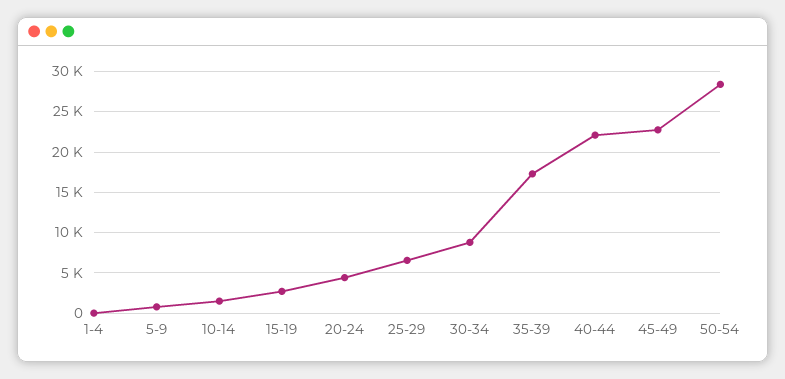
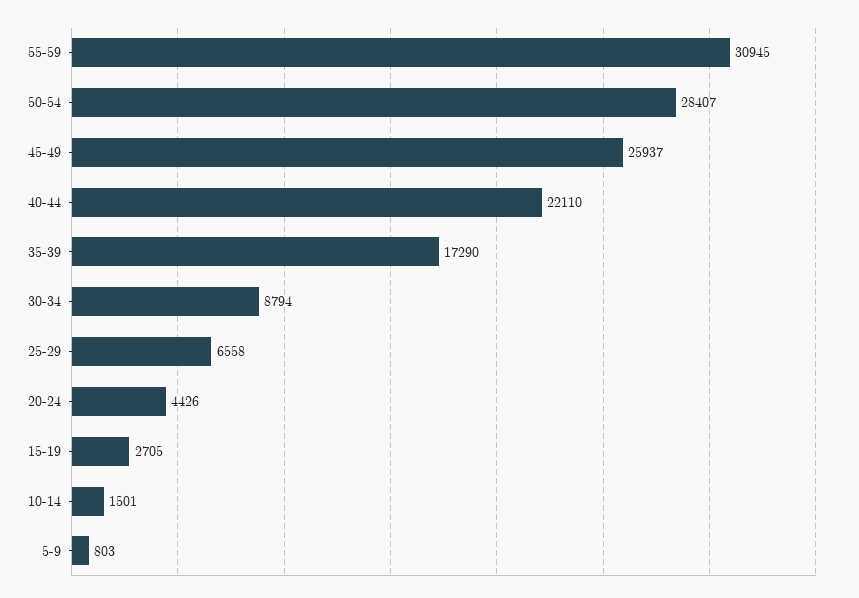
1-4: 0 -> none
45-49: 23000 -> 25937
55-59: none -> 30945

